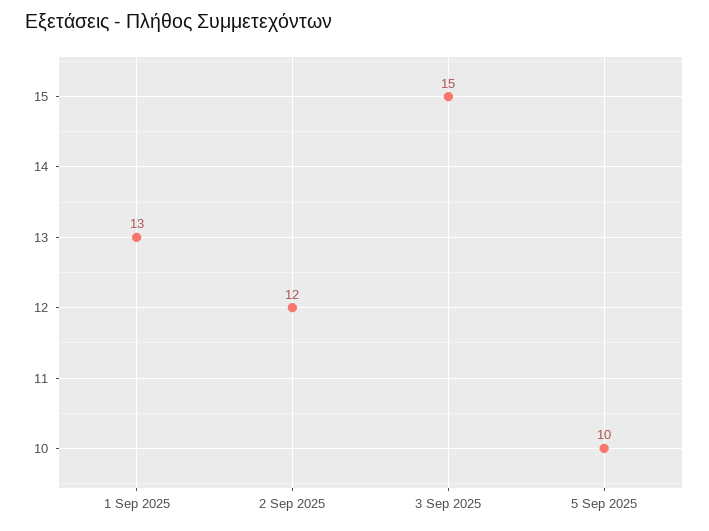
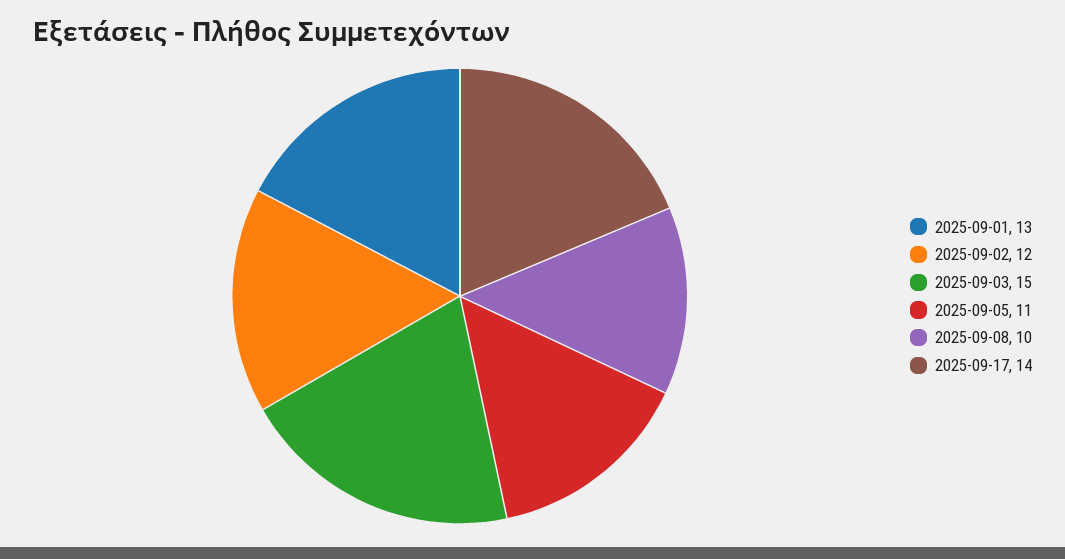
5 Sep 2025: 10 -> 11
2025-09-08: none -> 10
2025-09-17: none -> 14

